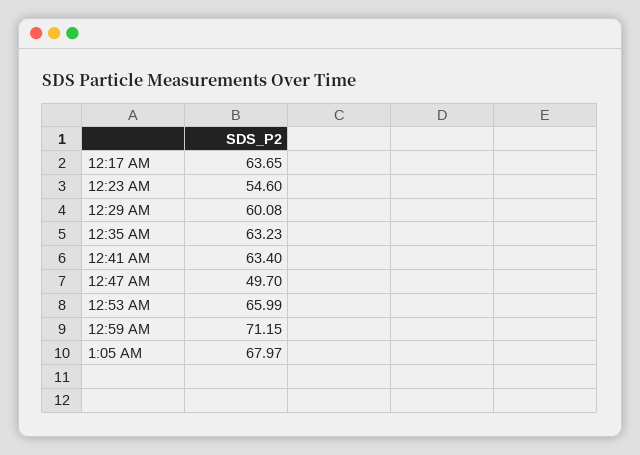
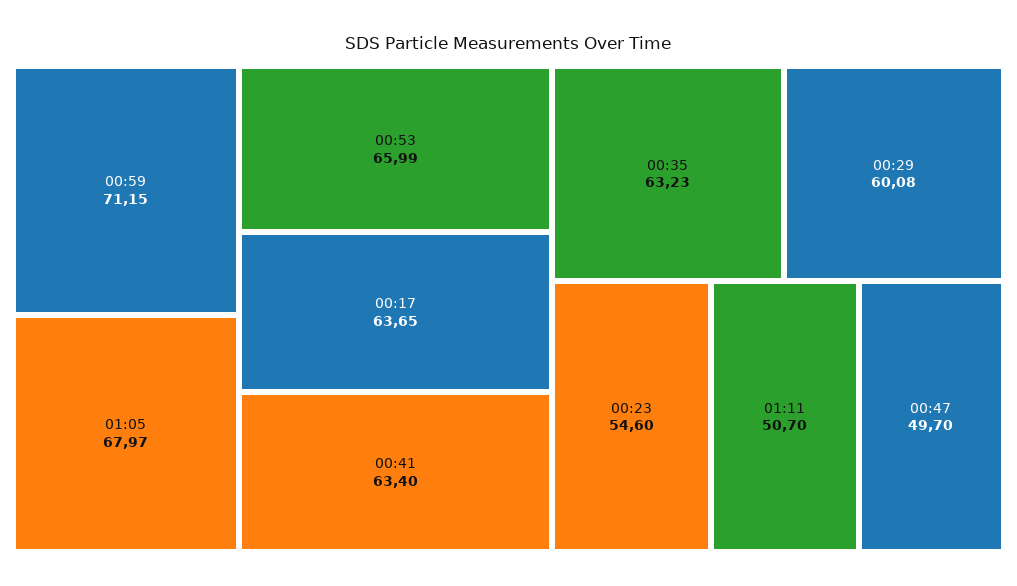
01:11: none -> 50.7

